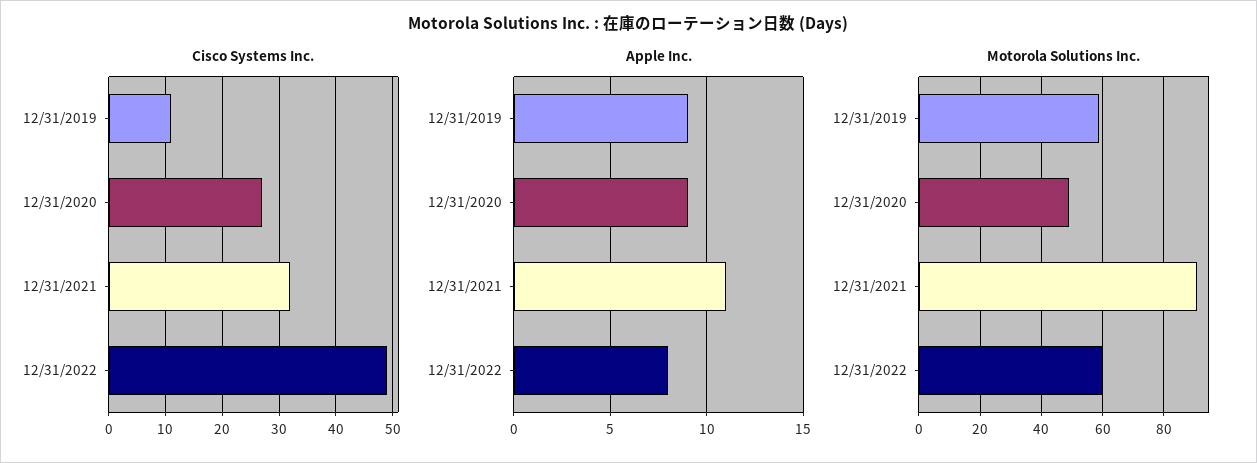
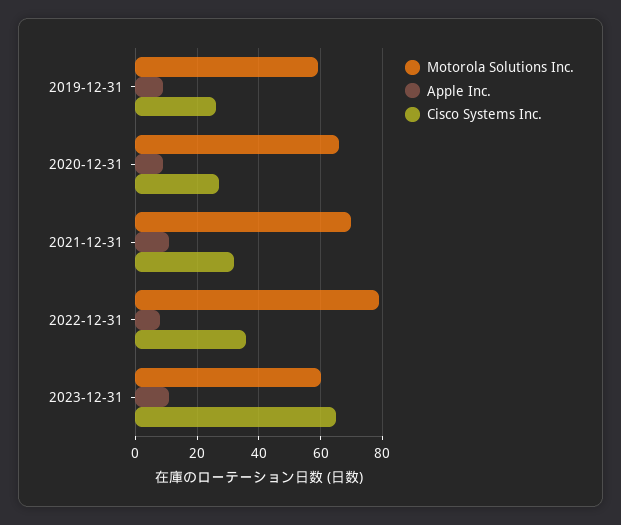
Cisco Systems Inc., 12/31/2019: 10 -> 25
Cisco Systems Inc., 12/31/2022: 50 -> 35
Motorola Solutions Inc., 12/31/2020: 50 -> 65
Motorola Solutions Inc., 12/31/2021: 90 -> 70
Motorola Solutions Inc., 12/31/2022: 60 -> 80
Motorola Solutions Inc., 2023-12-31: none -> 60
Apple Inc., 2023-12-31: none -> 10
Cisco Systems Inc., 2023-12-31: none -> 65

